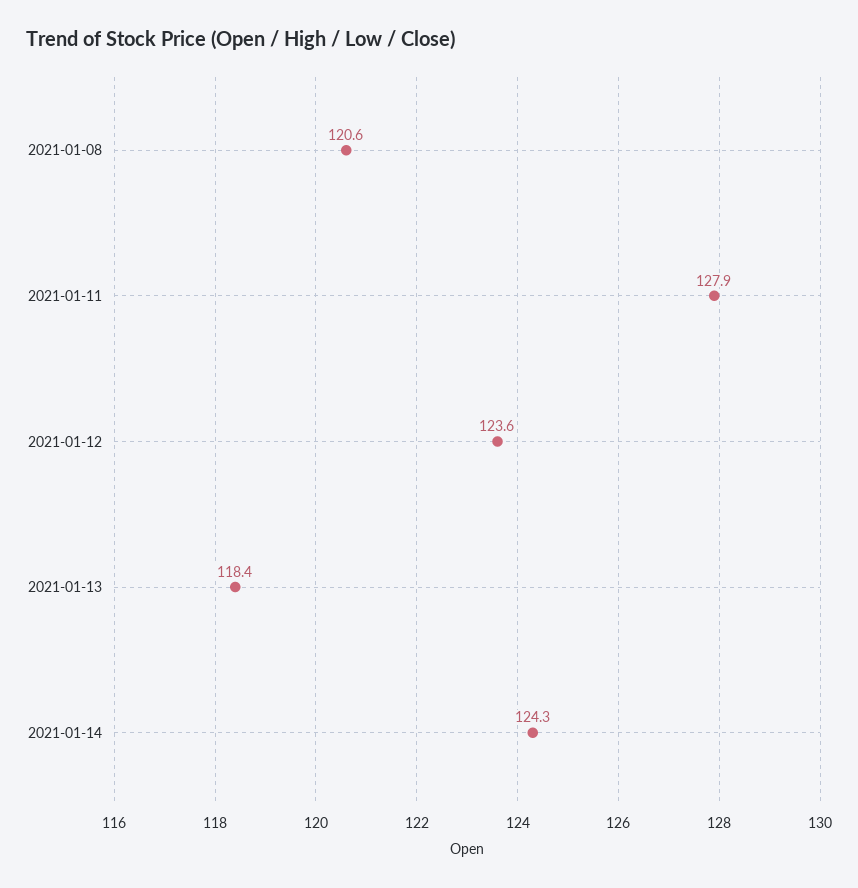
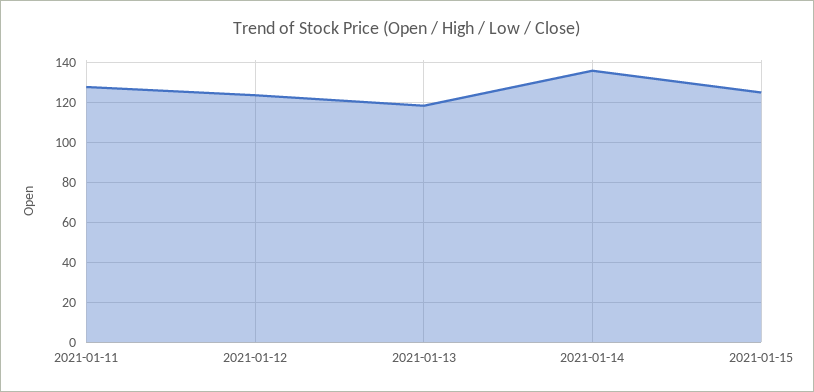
2021-01-08: 120.6 -> none
2021-01-14: 124.3 -> 135
2021-01-15: none -> 125

